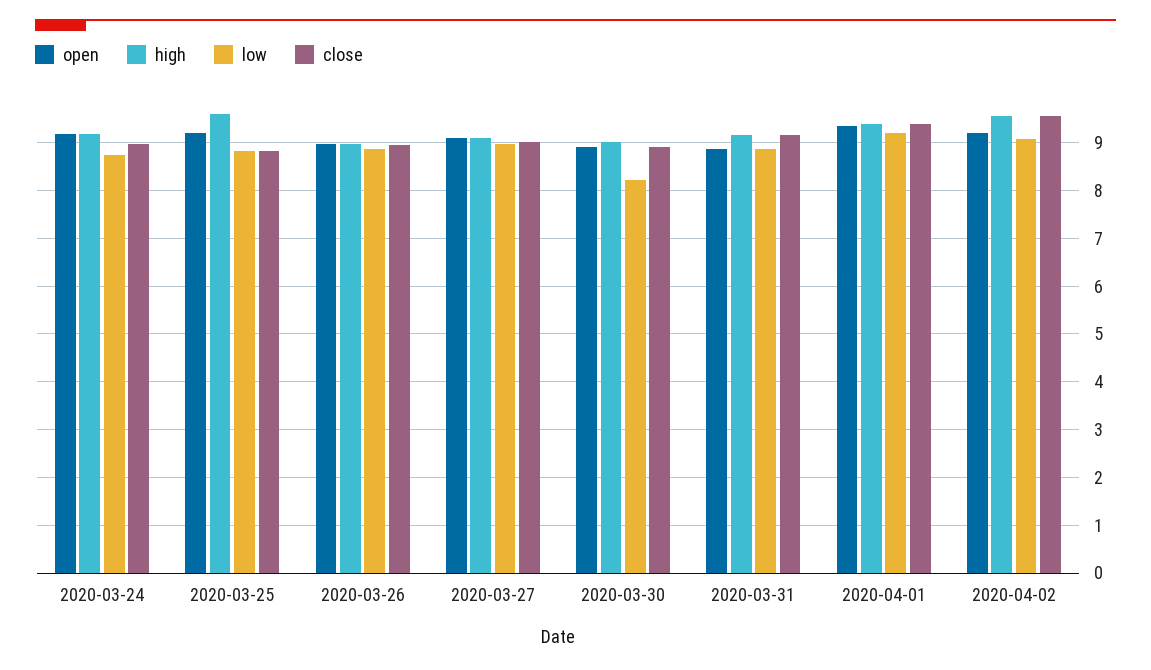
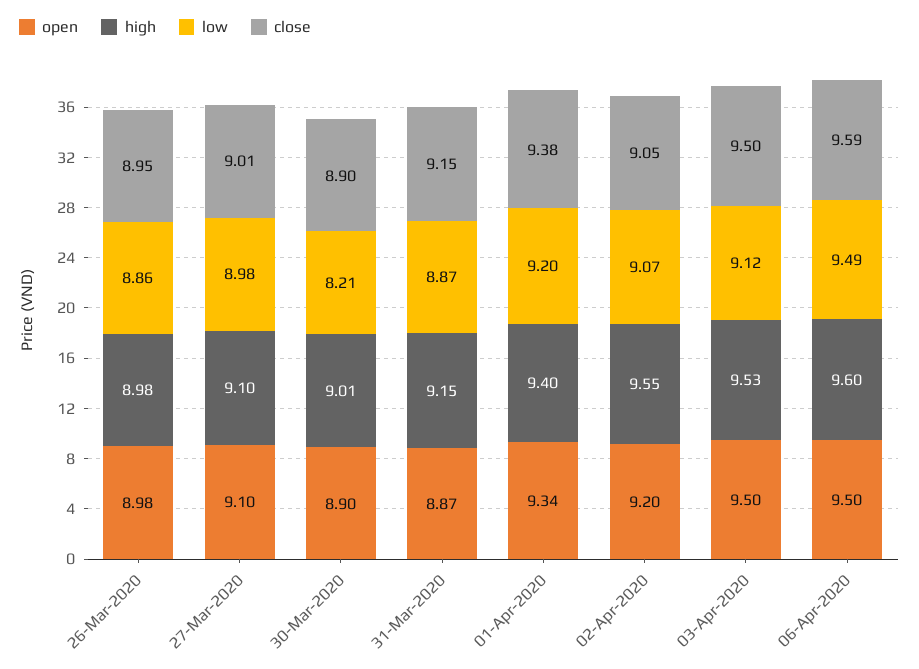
open, 2020-03-24: 9.2 -> none
high, 2020-03-24: 9.2 -> none
low, 2020-03-24: 8.8 -> none
close, 2020-03-24: 9 -> none
open, 2020-03-25: 9.2 -> none
high, 2020-03-25: 9.6 -> none
low, 2020-03-25: 8.8 -> none
close, 2020-03-25: 8.8 -> none
close, 2020-04-02: 9.6 -> 9.05
open, 03-Apr-2020: none -> 9.5
high, 03-Apr-2020: none -> 9.53
low, 03-Apr-2020: none -> 9.12
close, 03-Apr-2020: none -> 9.5
open, 06-Apr-2020: none -> 9.5
high, 06-Apr-2020: none -> 9.6
low, 06-Apr-2020: none -> 9.49
close, 06-Apr-2020: none -> 9.59

